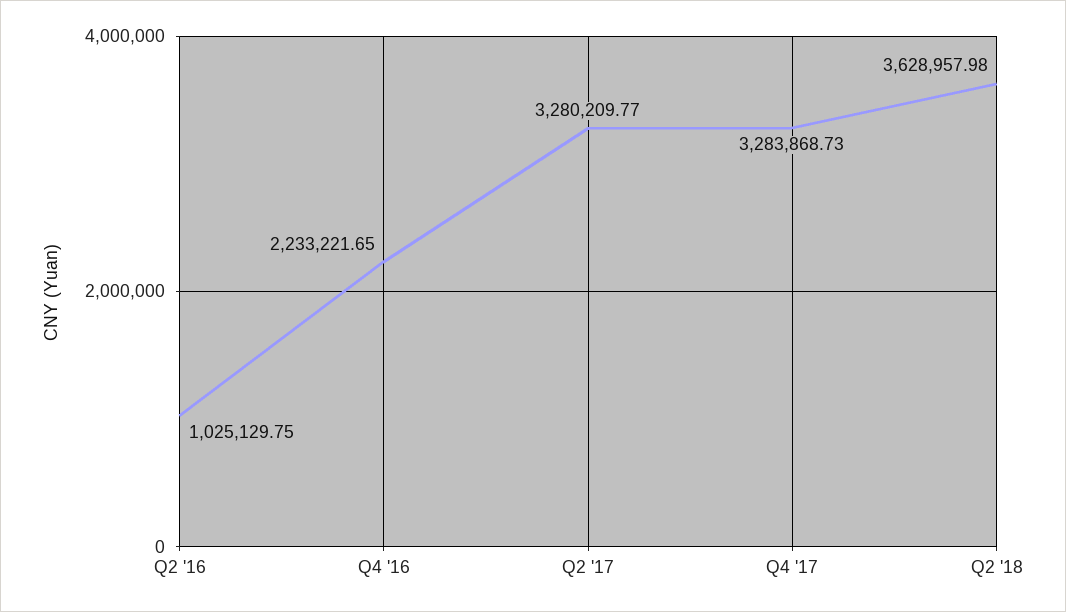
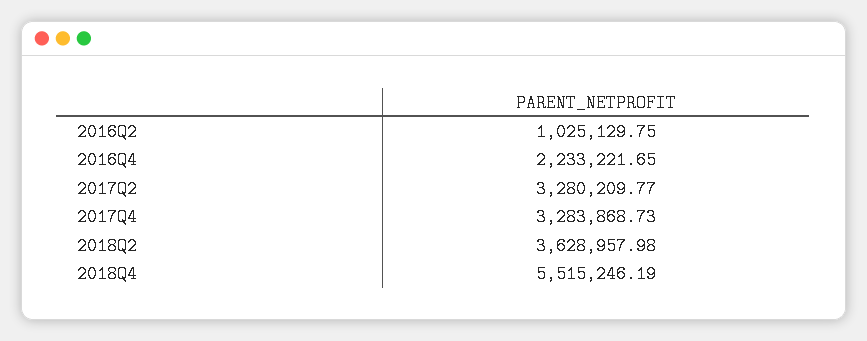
2018Q4: none -> 5515246.19

